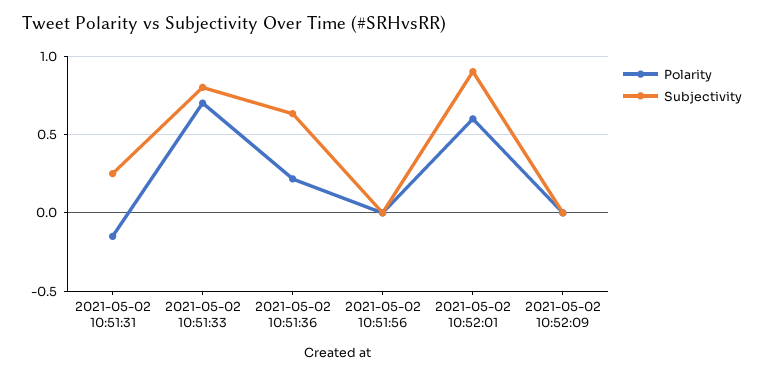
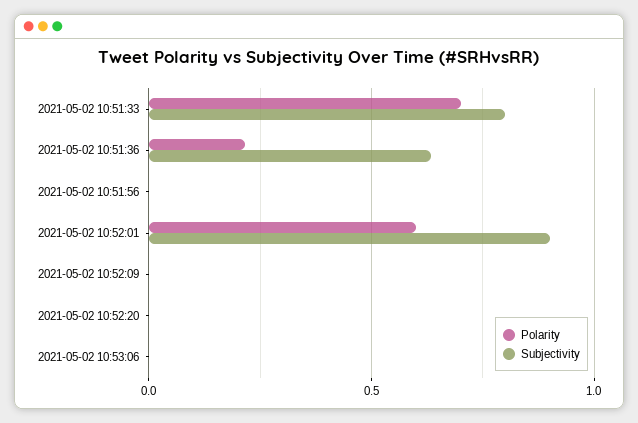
Polarity, 2021-05-02 10:51:31: -0.15 -> none
Subjectivity, 2021-05-02 10:51:31: 0.25 -> none
Polarity, 2021-05-02 10:52:20: none -> 0
Subjectivity, 2021-05-02 10:52:20: none -> 0
Polarity, 2021-05-02 10:53:06: none -> 0
Subjectivity, 2021-05-02 10:53:06: none -> 0

